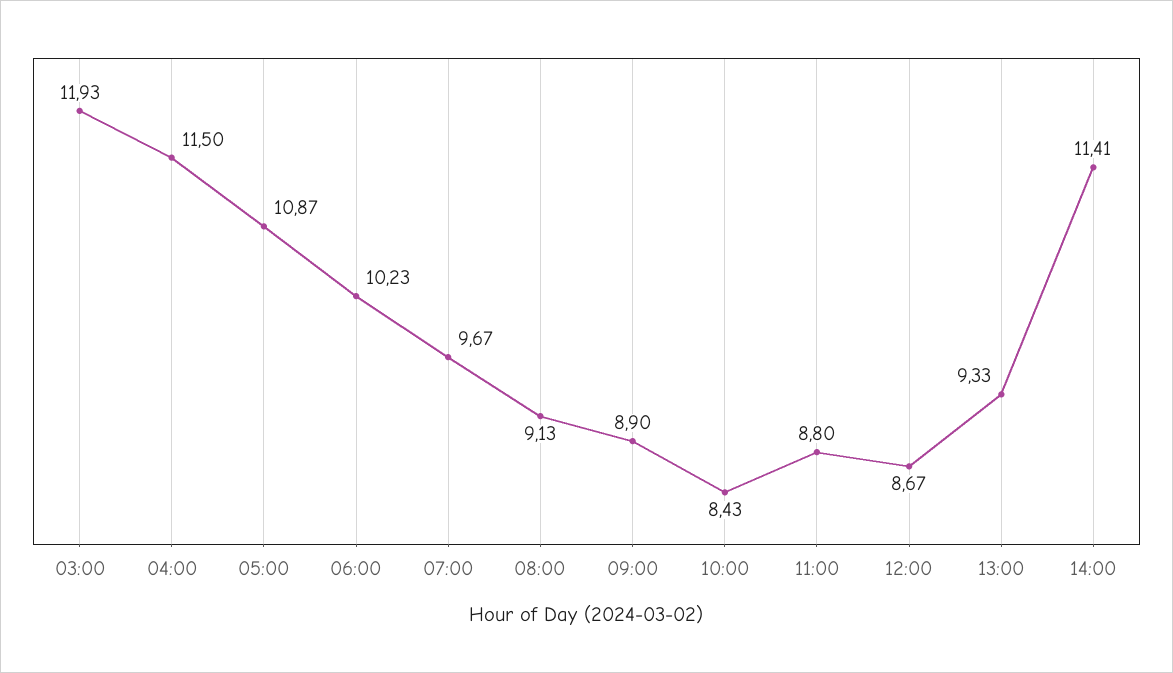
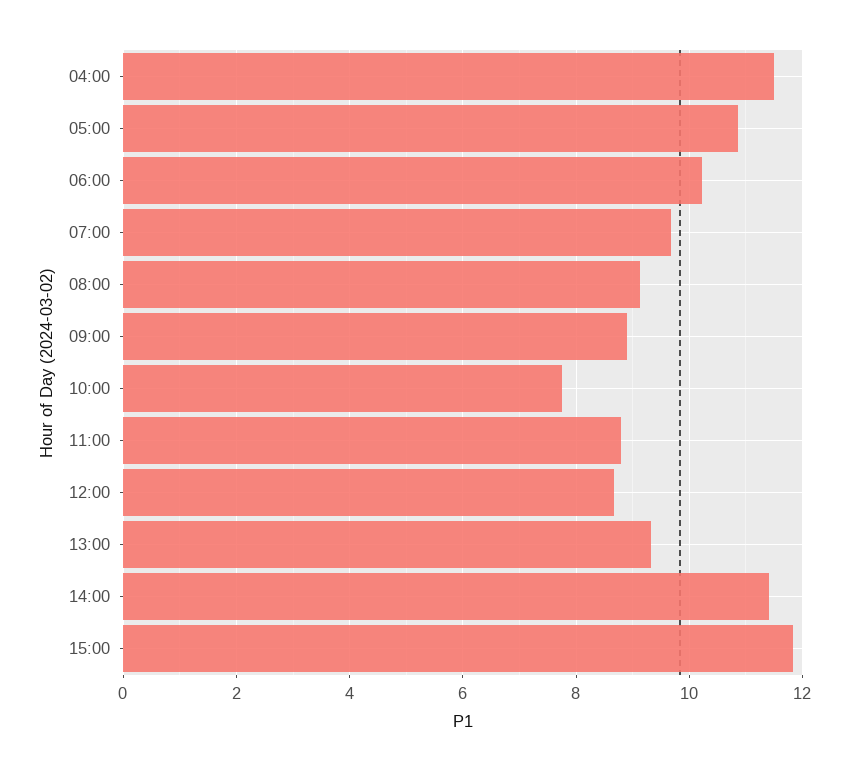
03:00: 11.93 -> none
10:00: 8.43 -> 7.8
15:00: none -> 11.8

